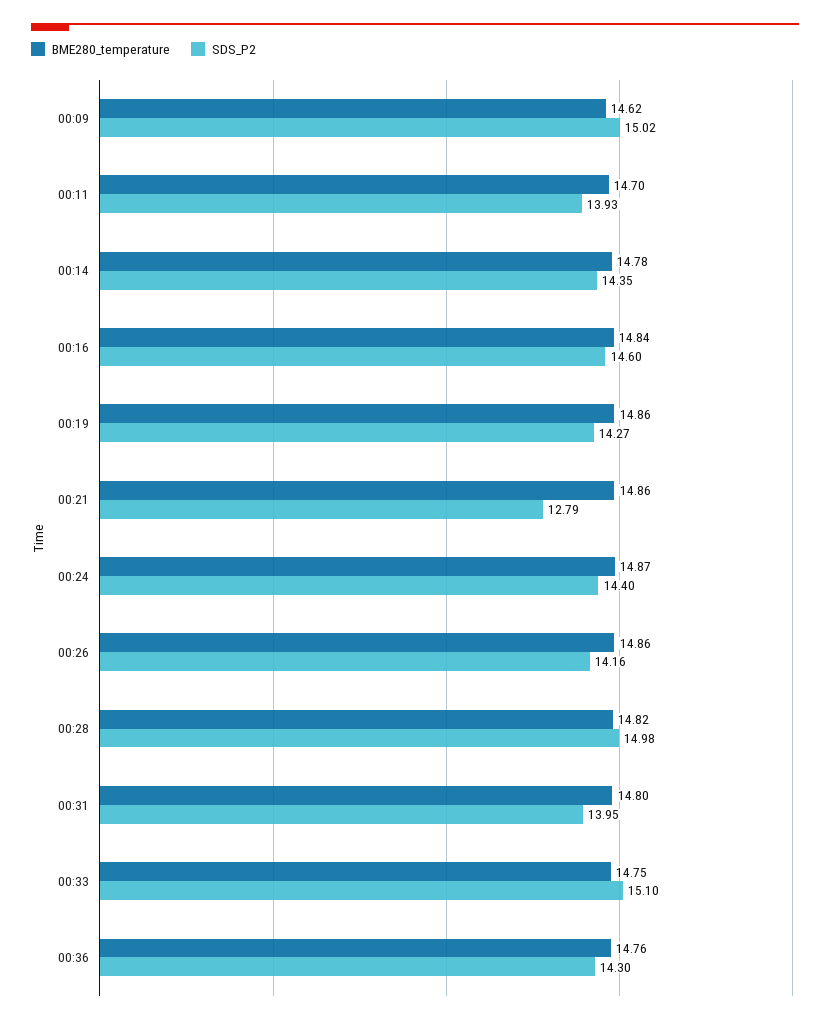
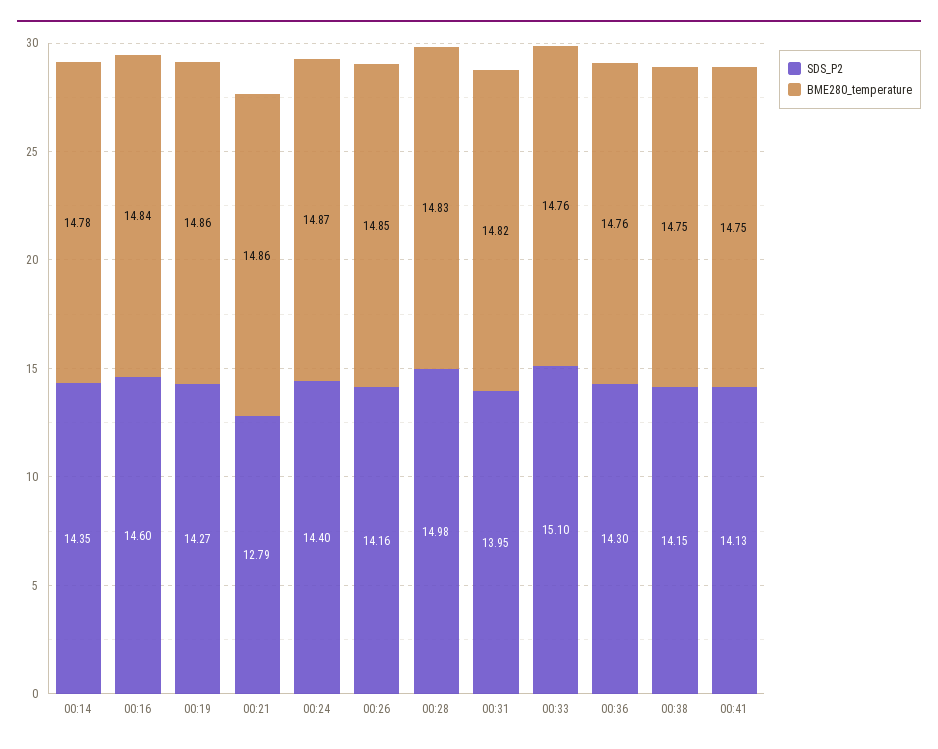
BME280_temperature, 00:09: 14.62 -> none
SDS_P2, 00:09: 15.02 -> none
BME280_temperature, 00:11: 14.7 -> none
SDS_P2, 00:11: 13.93 -> none
BME280_temperature, 00:26: 14.86 -> 14.85
BME280_temperature, 00:28: 14.82 -> 14.83
BME280_temperature, 00:31: 14.8 -> 14.82
BME280_temperature, 00:33: 14.75 -> 14.76
SDS_P2, 00:38: none -> 14.15
BME280_temperature, 00:38: none -> 14.75
SDS_P2, 00:41: none -> 14.13
BME280_temperature, 00:41: none -> 14.75

